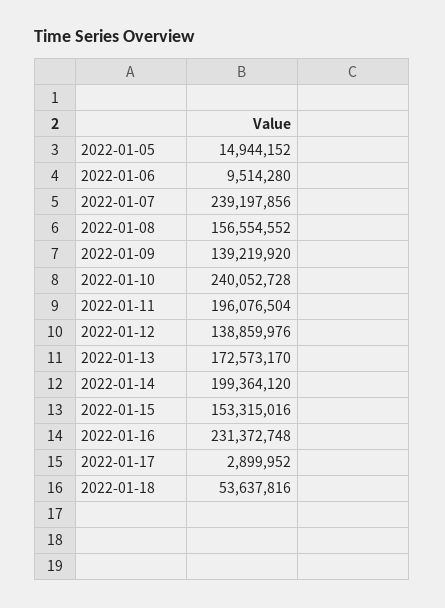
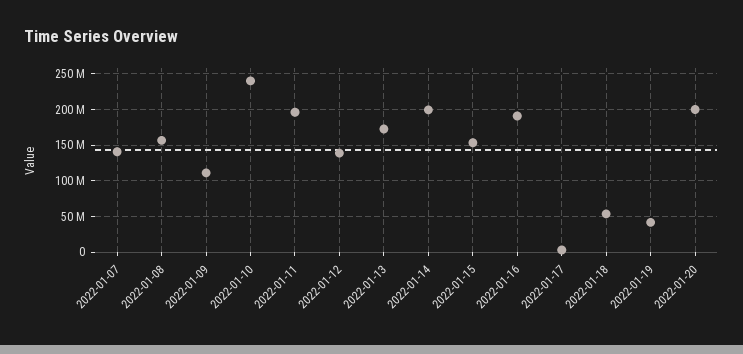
2022-01-05: 14944152 -> none
2022-01-06: 9514280 -> none
2022-01-07: 239197856 -> 140000000
2022-01-09: 139219920 -> 110000000
2022-01-16: 231372748 -> 190000000
2022-01-19: none -> 40000000
2022-01-20: none -> 200000000

